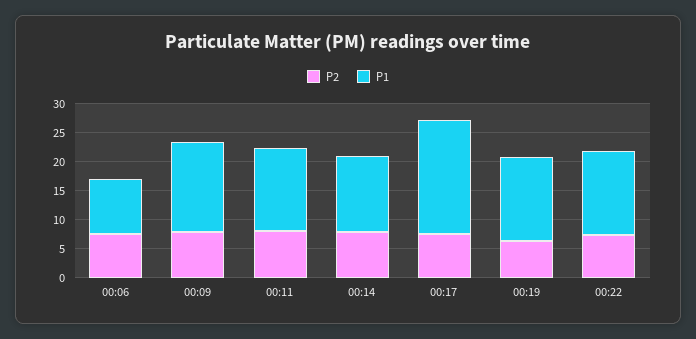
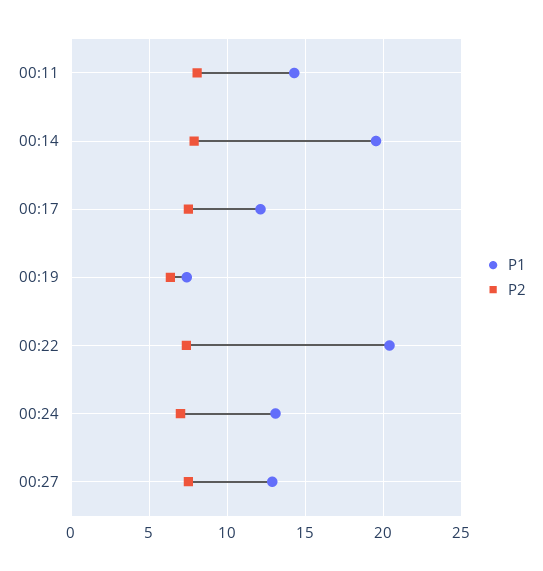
P2, 00:06: 7.5 -> none
P1, 00:06: 10 -> none
P2, 00:09: 7.5 -> none
P1, 00:09: 15 -> none
P1, 00:14: 12.5 -> 19.5
P1, 00:17: 20 -> 12
P1, 00:19: 15 -> 7.5
P1, 00:22: 15 -> 20.5
P1, 00:24: none -> 13
P2, 00:24: none -> 7
P1, 00:27: none -> 13
P2, 00:27: none -> 7.5

